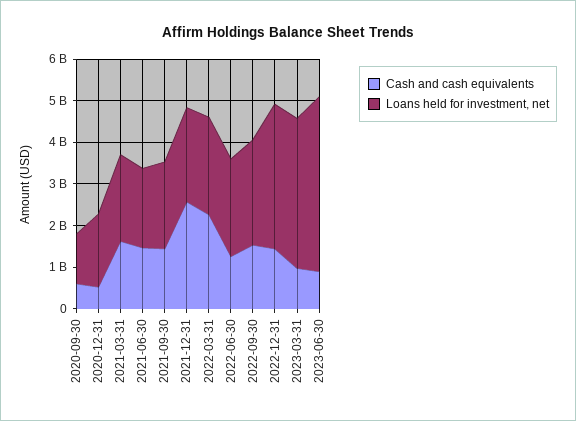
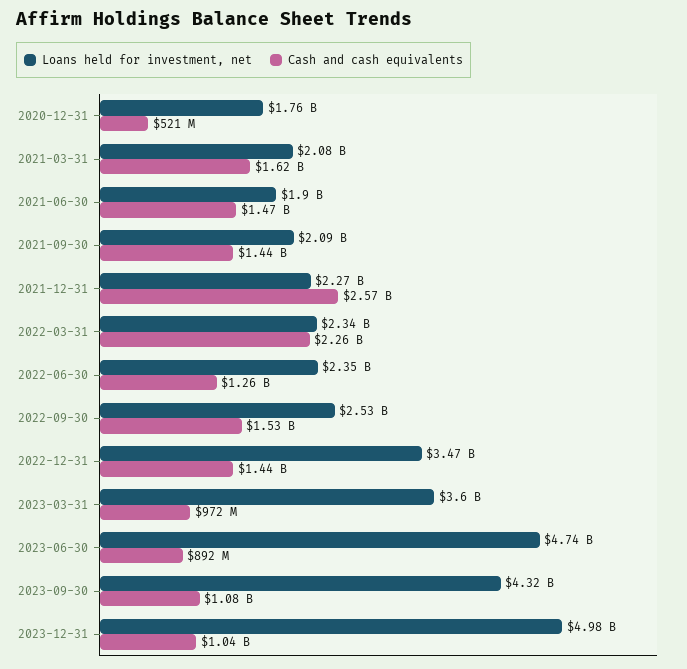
Cash and cash equivalents, 2020-09-30: 600000000 -> none
Loans held for investment, net, 2020-09-30: 1200000000 -> none
Loans held for investment, net, 2023-06-30: 4200000000 -> 4740000000
Loans held for investment, net, 2023-09-30: none -> 4320000000
Cash and cash equivalents, 2023-09-30: none -> 1080000000
Loans held for investment, net, 2023-12-31: none -> 4980000000
Cash and cash equivalents, 2023-12-31: none -> 1040000000

